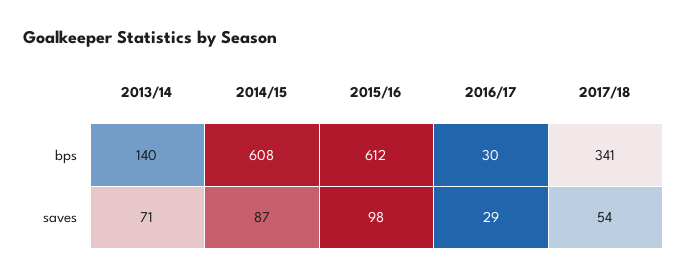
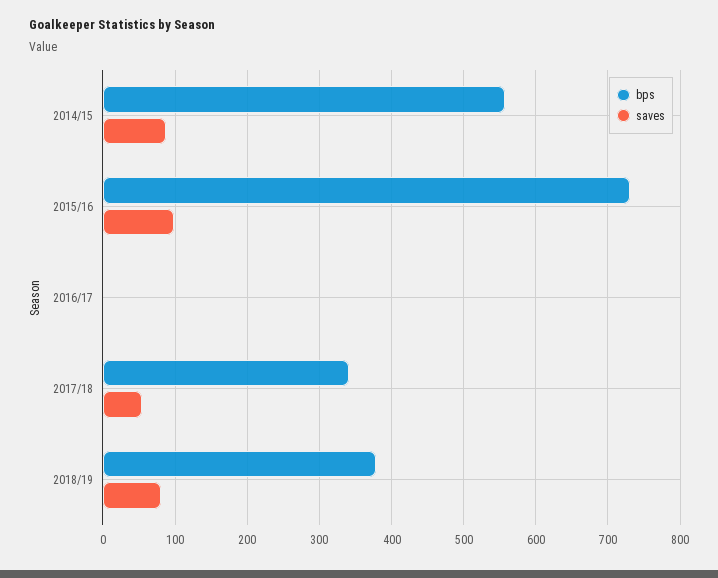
bps, 2013/14: 140 -> none
bps, 2014/15: 608 -> 560
bps, 2015/16: 612 -> 730
bps, 2016/17: 30 -> 0
saves, 2013/14: 71 -> none
saves, 2016/17: 29 -> 0
bps, 2018/19: none -> 380
saves, 2018/19: none -> 80

